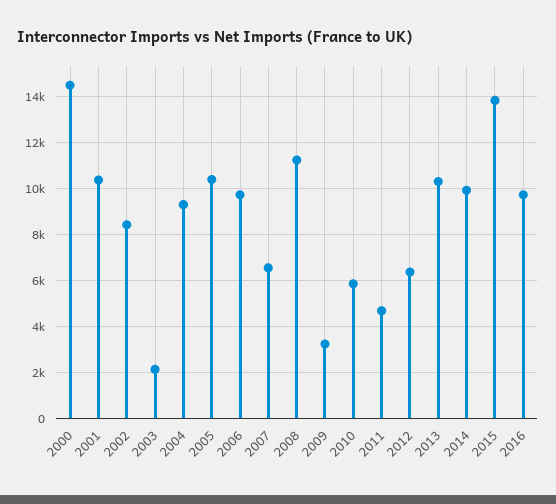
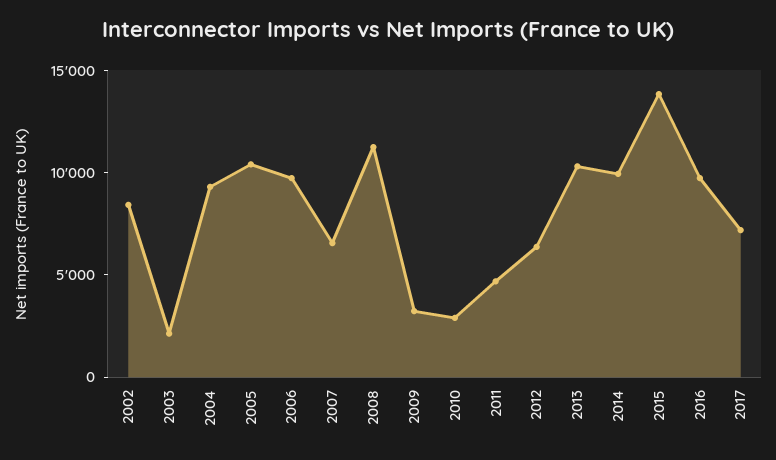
2000: 14500 -> none
2001: 10500 -> none
2010: 6000 -> 3000
2017: none -> 7000

